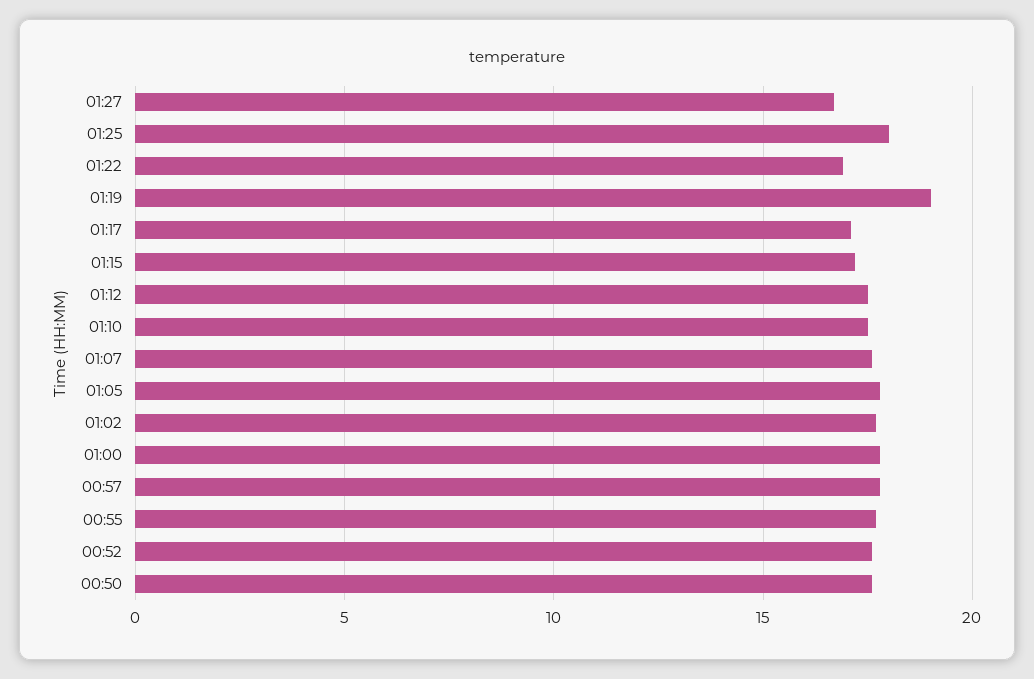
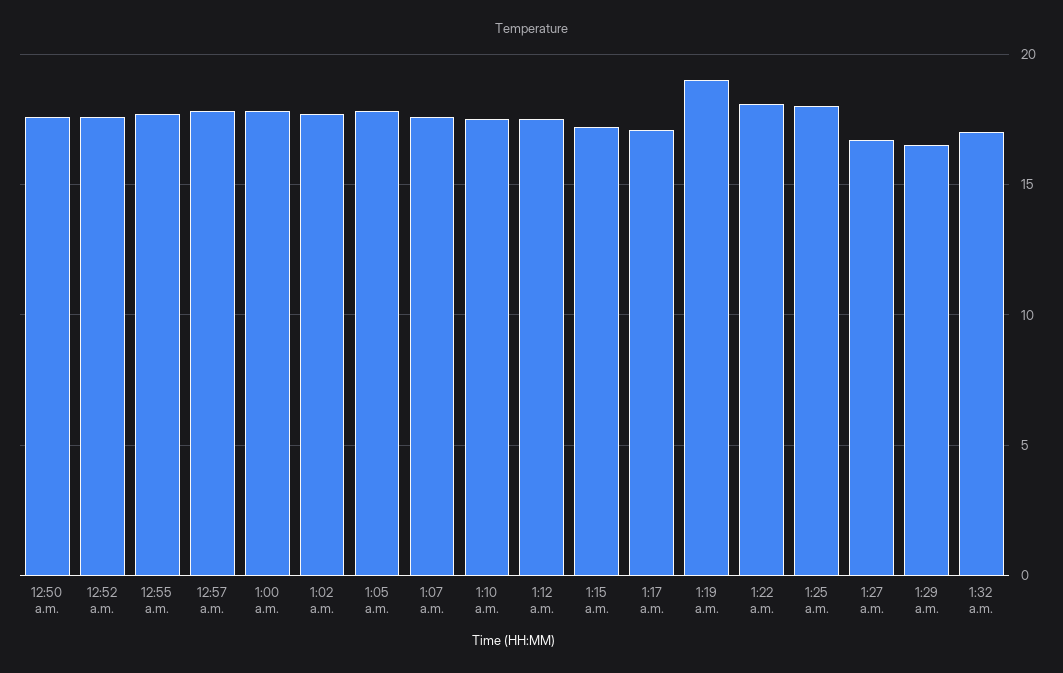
01:22: 17 -> 18
1:29 a.m.: none -> 16.5
1:32 a.m.: none -> 17

